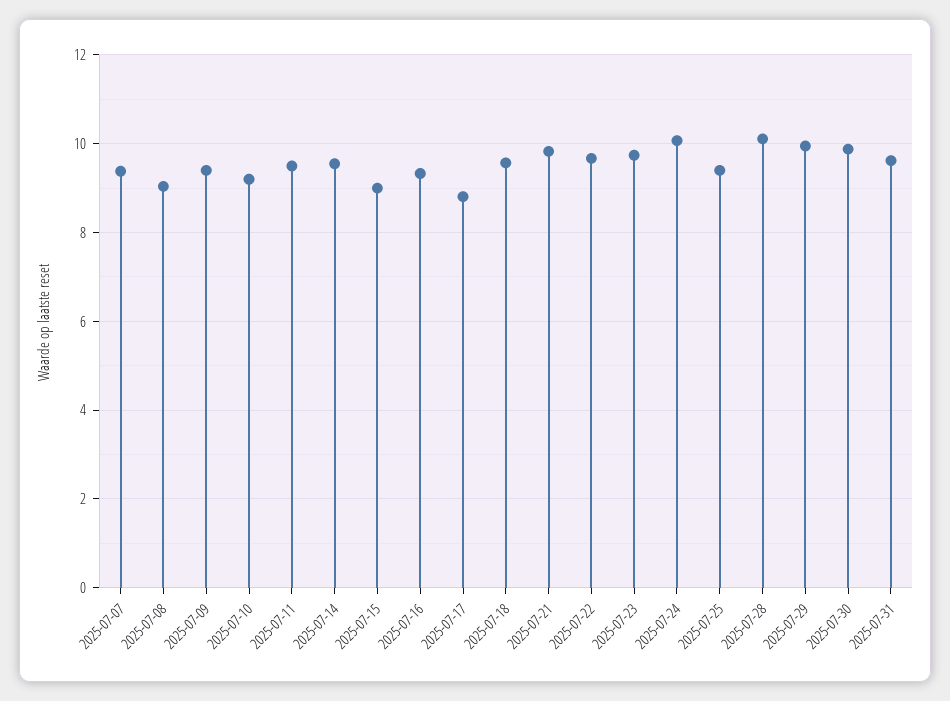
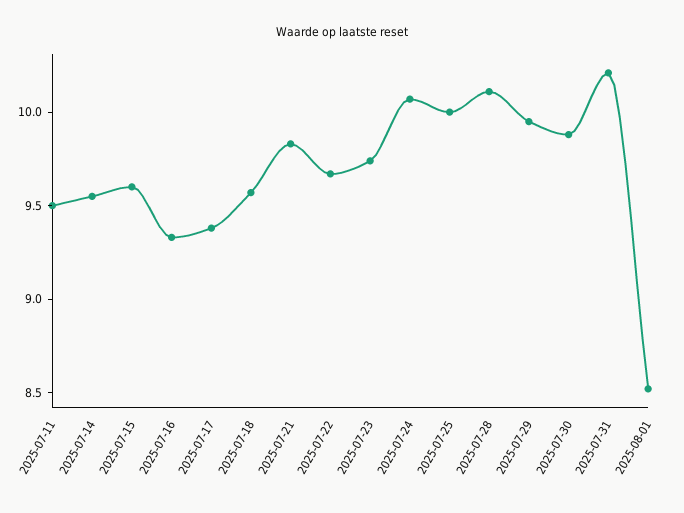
2025-07-07: 9.4 -> none
2025-07-08: 9 -> none
2025-07-09: 9.4 -> none
2025-07-10: 9.2 -> none
2025-07-15: 9 -> 9.6
2025-07-17: 8.8 -> 9.4
2025-07-25: 9.4 -> 10
2025-07-31: 9.6 -> 10.2
2025-08-01: none -> 8.5

